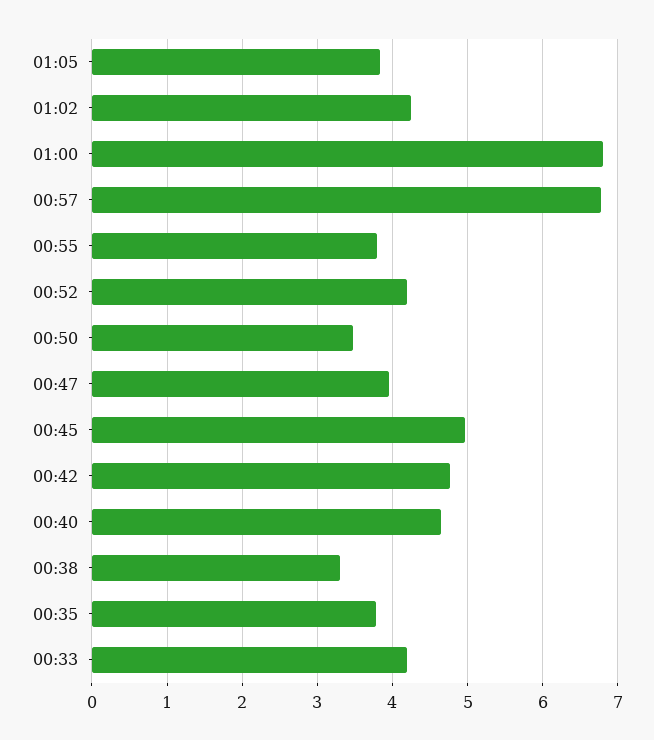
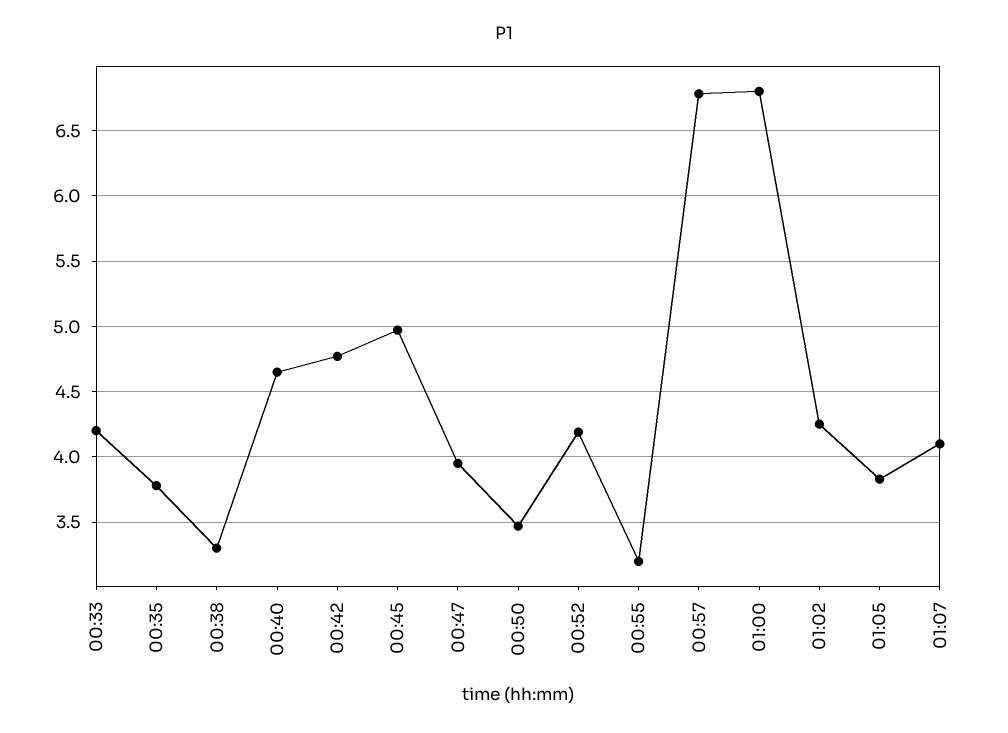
00:55: 3.8 -> 3.2
01:07: none -> 4.1

